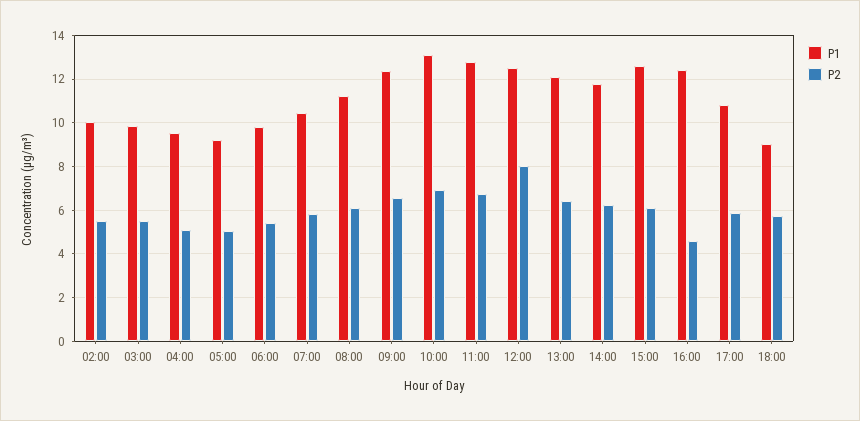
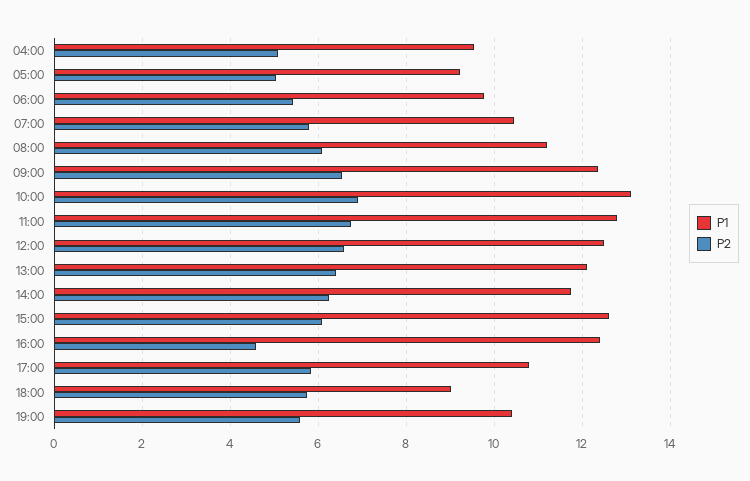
P1, 02:00: 10 -> none
P2, 02:00: 5.5 -> none
P1, 03:00: 10 -> none
P2, 03:00: 5.5 -> none
P2, 12:00: 8 -> 6.6
P1, 19:00: none -> 10.4
P2, 19:00: none -> 5.6

